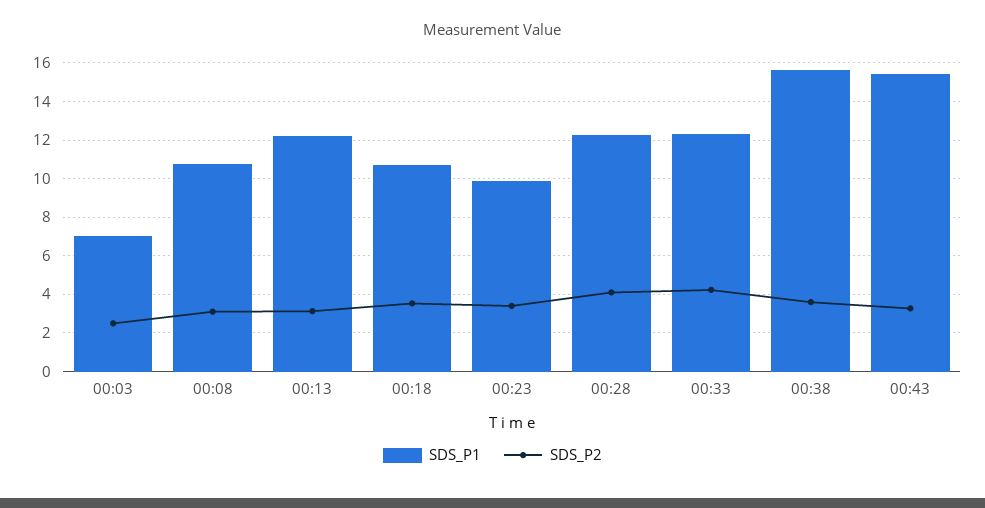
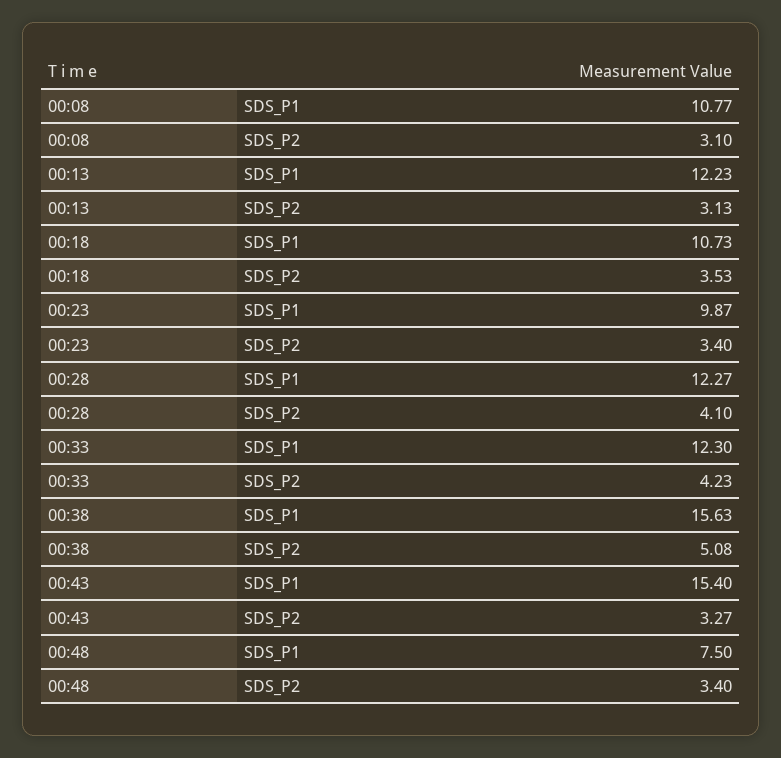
SDS_P1, 00:03: 7 -> none
SDS_P2, 00:03: 2.5 -> none
SDS_P2, 00:38: 3.5 -> 5.08
SDS_P1, 00:48: none -> 7.5
SDS_P2, 00:48: none -> 3.4

